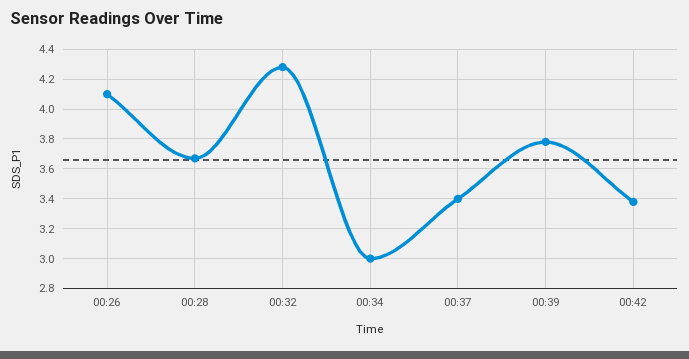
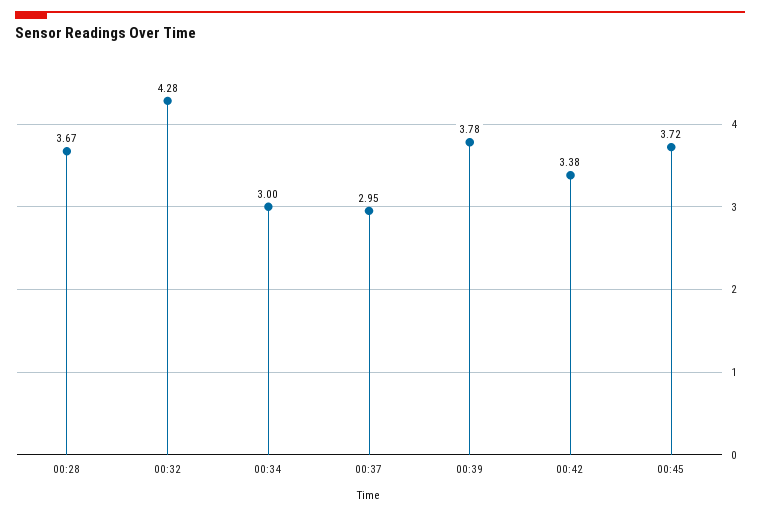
00:26: 4.1 -> none
00:37: 3.4 -> 2.95
00:45: none -> 3.72

